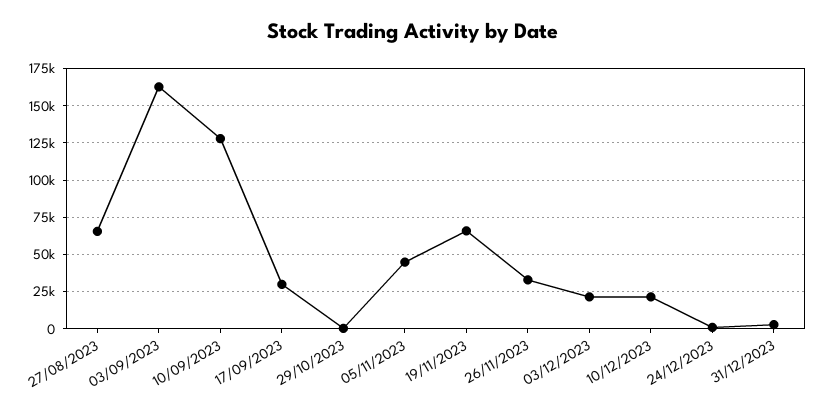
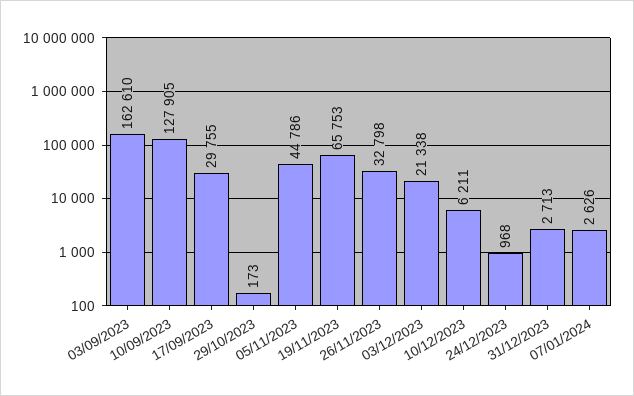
27/08/2023: 65000 -> none
10/12/2023: 20000 -> 6211
07/01/2024: none -> 2626

